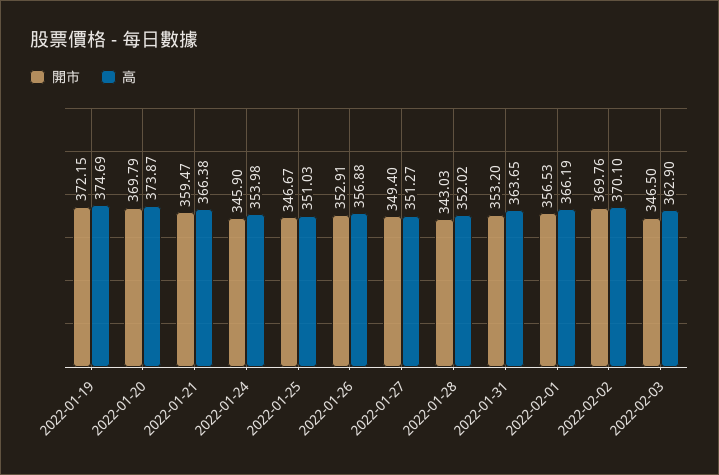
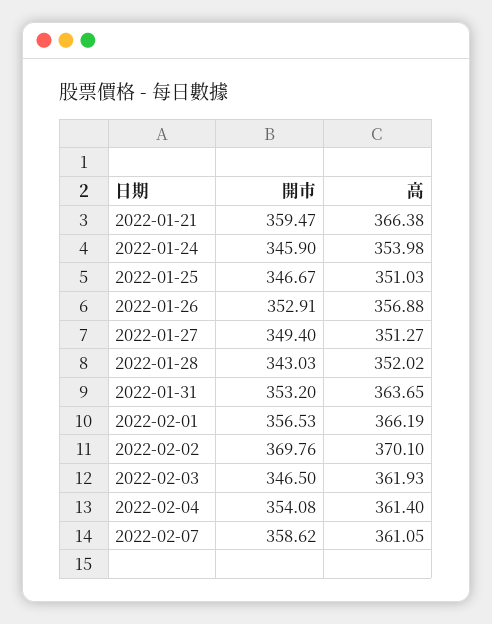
開市, 2022-01-19: 372.15 -> none
高, 2022-01-19: 374.69 -> none
開市, 2022-01-20: 369.79 -> none
高, 2022-01-20: 373.87 -> none
高, 2022-02-03: 362.9 -> 361.93
開市, 2022-02-04: none -> 354.08
高, 2022-02-04: none -> 361.4
開市, 2022-02-07: none -> 358.62
高, 2022-02-07: none -> 361.05

